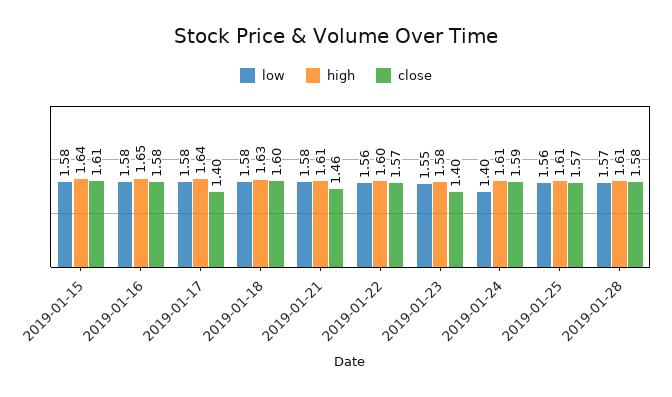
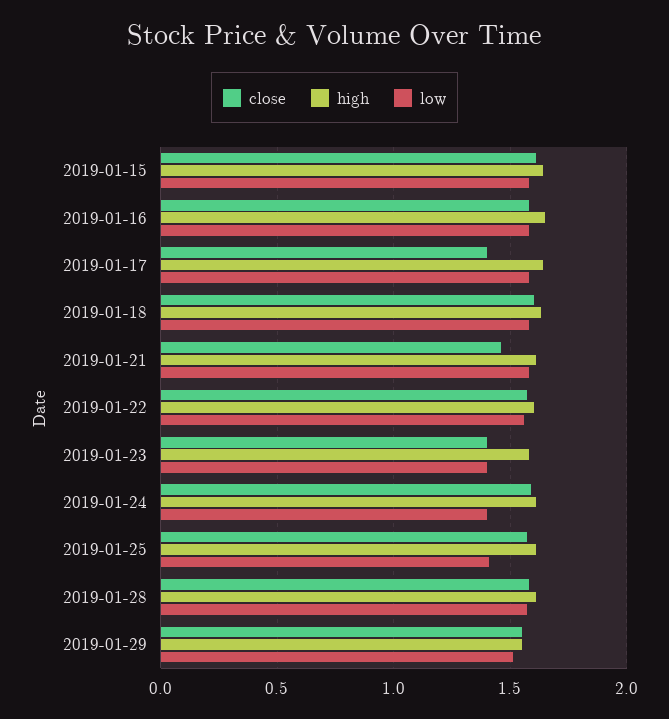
low, 2019-01-23: 1.55 -> 1.4
low, 2019-01-25: 1.56 -> 1.4
close, 2019-01-29: none -> 1.55
high, 2019-01-29: none -> 1.55
low, 2019-01-29: none -> 1.5

